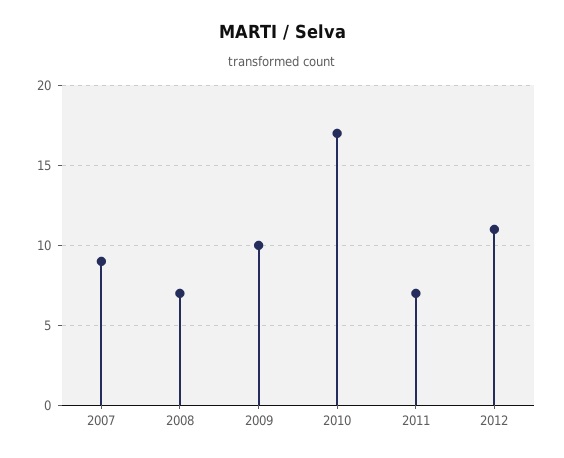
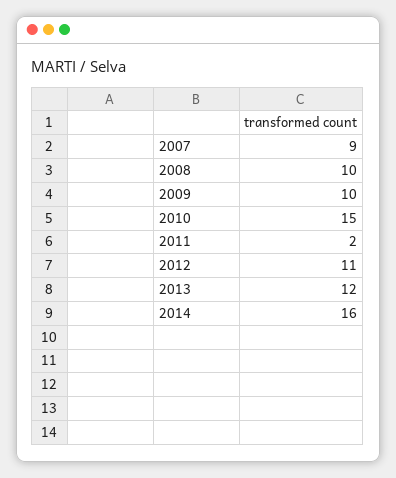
2008: 7 -> 10
2010: 17 -> 15
2011: 7 -> 2
2013: none -> 12
2014: none -> 16

